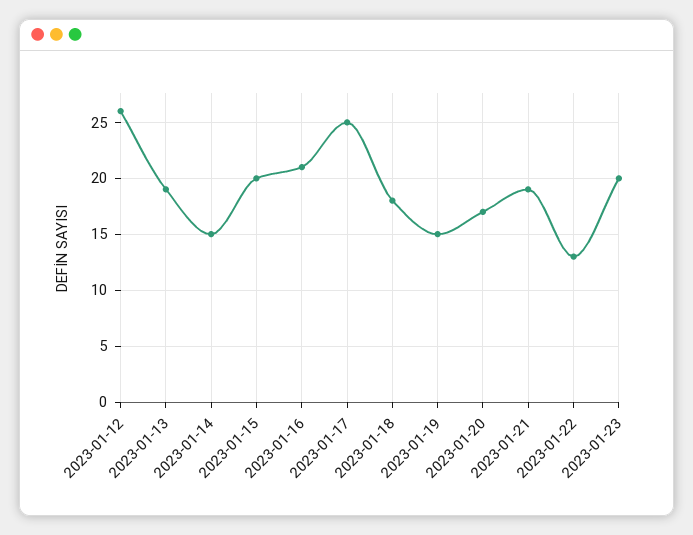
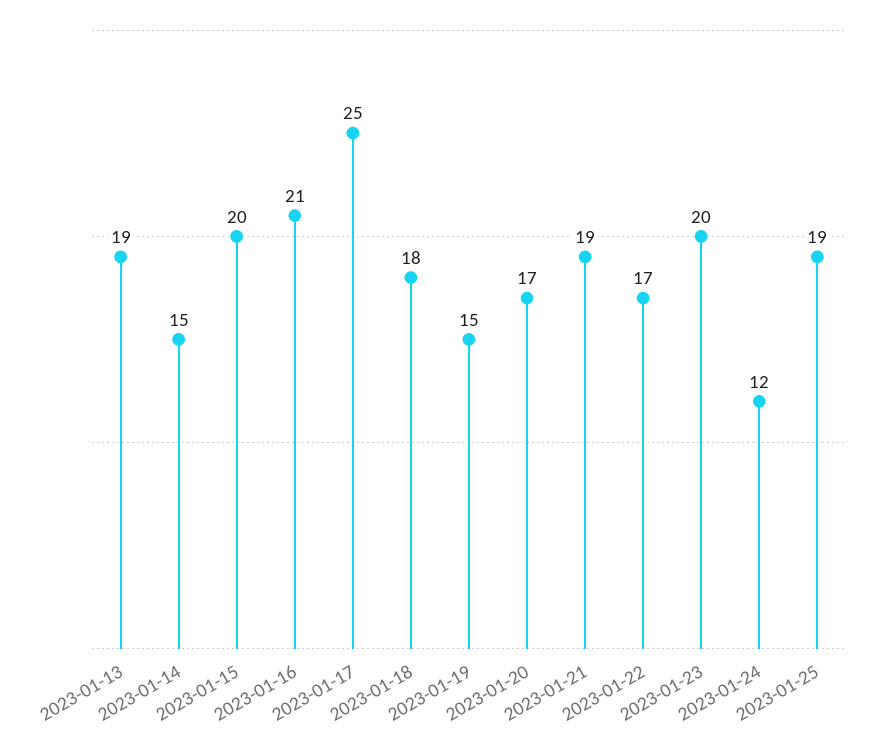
2023-01-12: 26 -> none
2023-01-22: 13 -> 17
2023-01-24: none -> 12
2023-01-25: none -> 19

